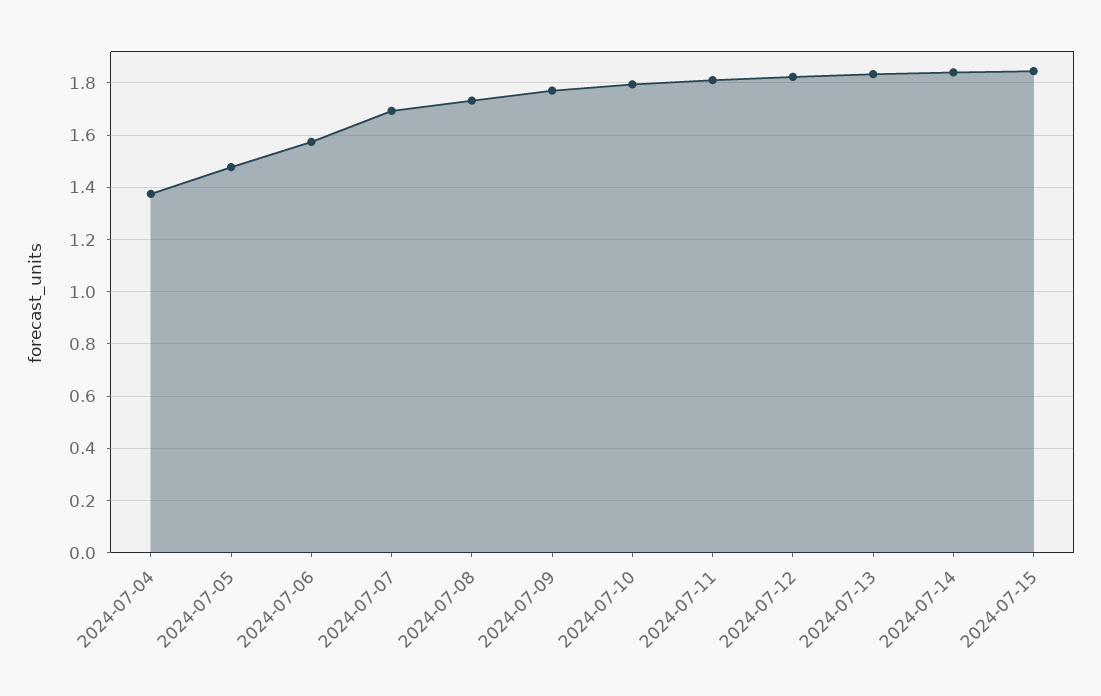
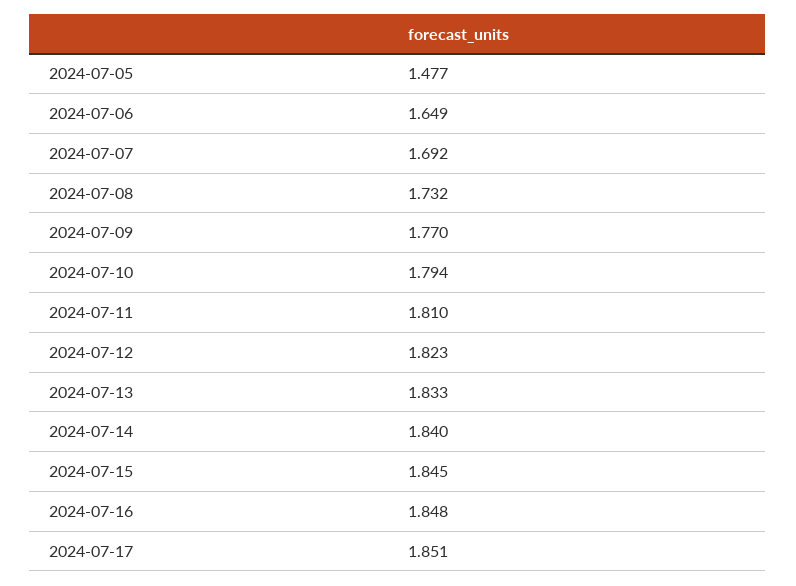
2024-07-04: 1.375 -> none
2024-07-06: 1.575 -> 1.649
2024-07-16: none -> 1.848
2024-07-17: none -> 1.851

